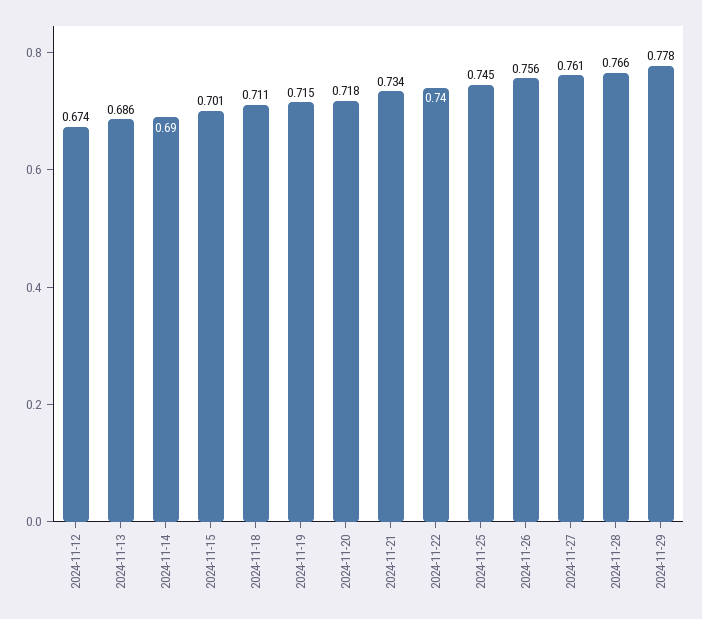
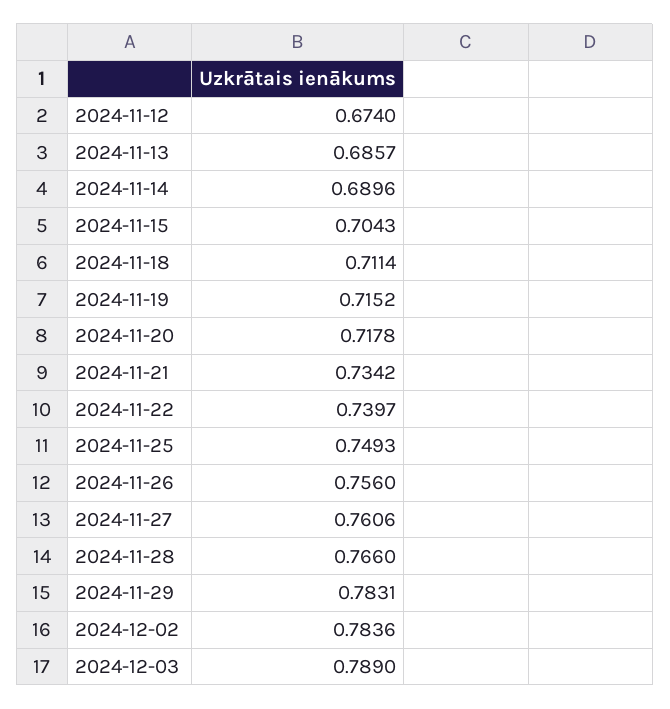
2024-11-15: 0.701 -> 0.7043
2024-11-25: 0.745 -> 0.7493
2024-11-29: 0.778 -> 0.7831
2024-12-02: none -> 0.7836
2024-12-03: none -> 0.789

